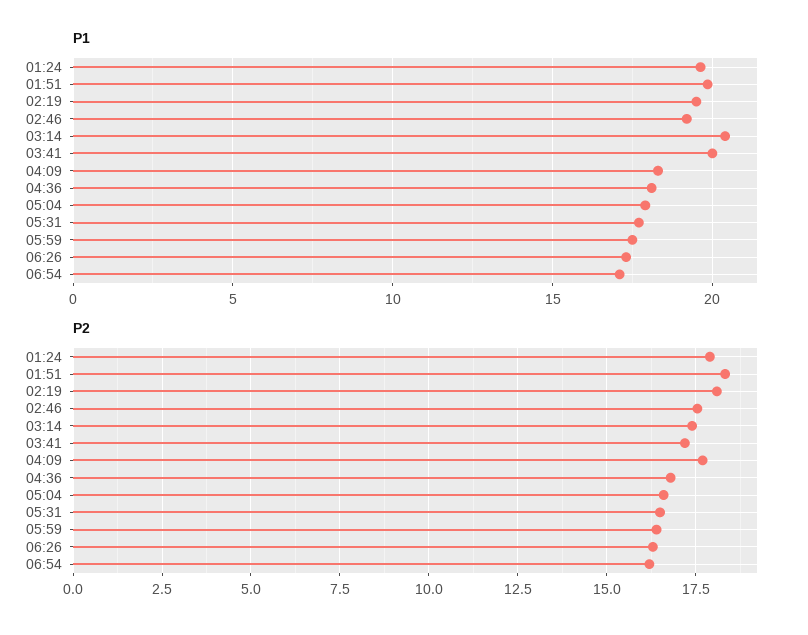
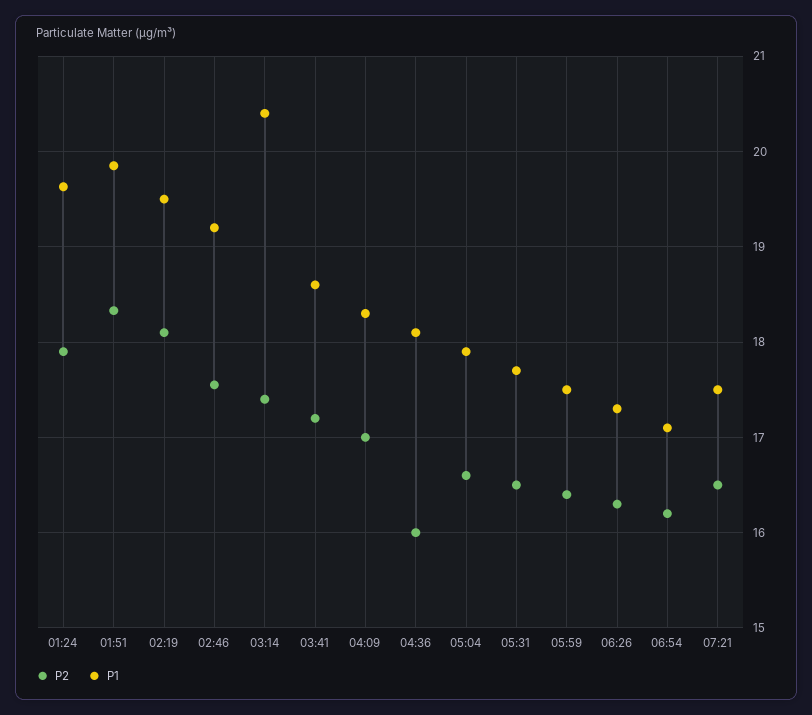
P1, 03:41: 20 -> 18.6
P2, 04:09: 17.75 -> 17
P2, 04:36: 16.75 -> 16
P2, 07:21: none -> 16.5
P1, 07:21: none -> 17.5

